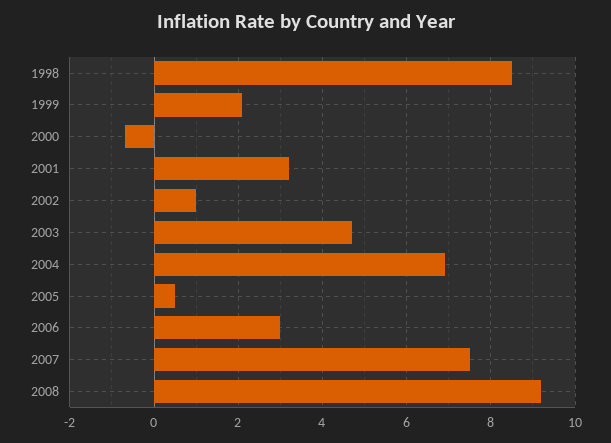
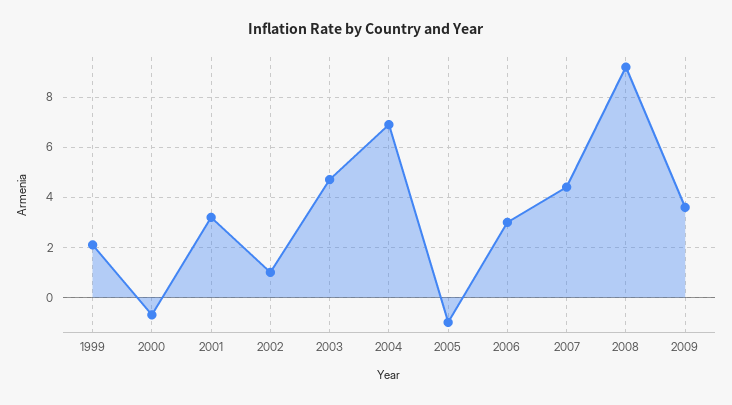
1998: 8.5 -> none
2005: 0.5 -> -1
2007: 7.5 -> 4.5
2009: none -> 3.5

